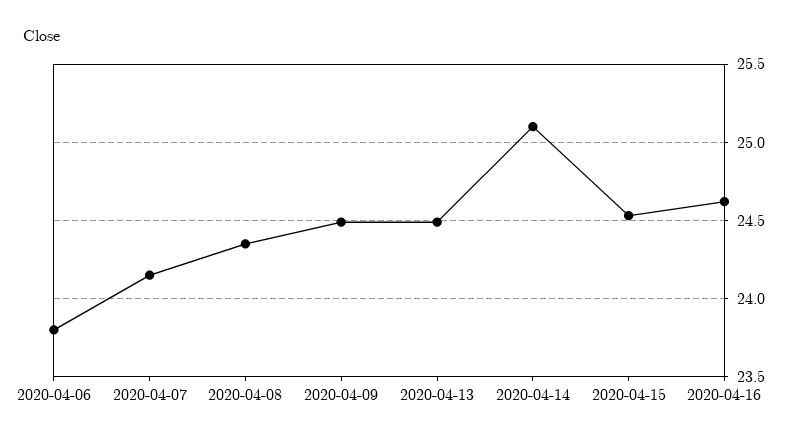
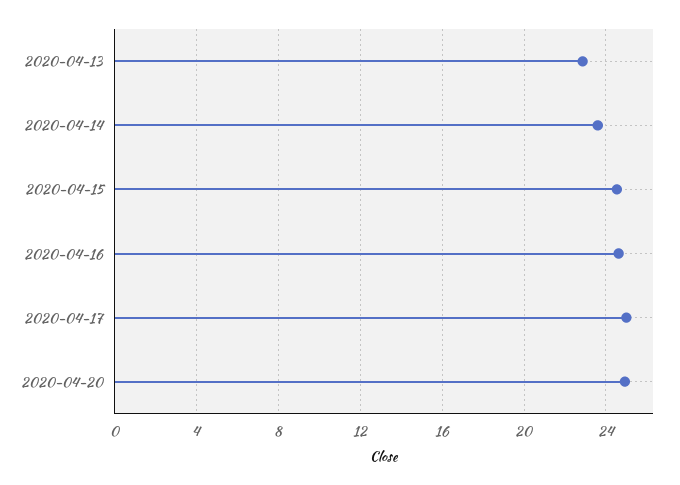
2020-04-06: 23.8 -> none
2020-04-07: 24.15 -> none
2020-04-08: 24.35 -> none
2020-04-09: 24.5 -> none
2020-04-13: 24.5 -> 23
2020-04-14: 25.1 -> 23.5
2020-04-17: none -> 25
2020-04-20: none -> 25

